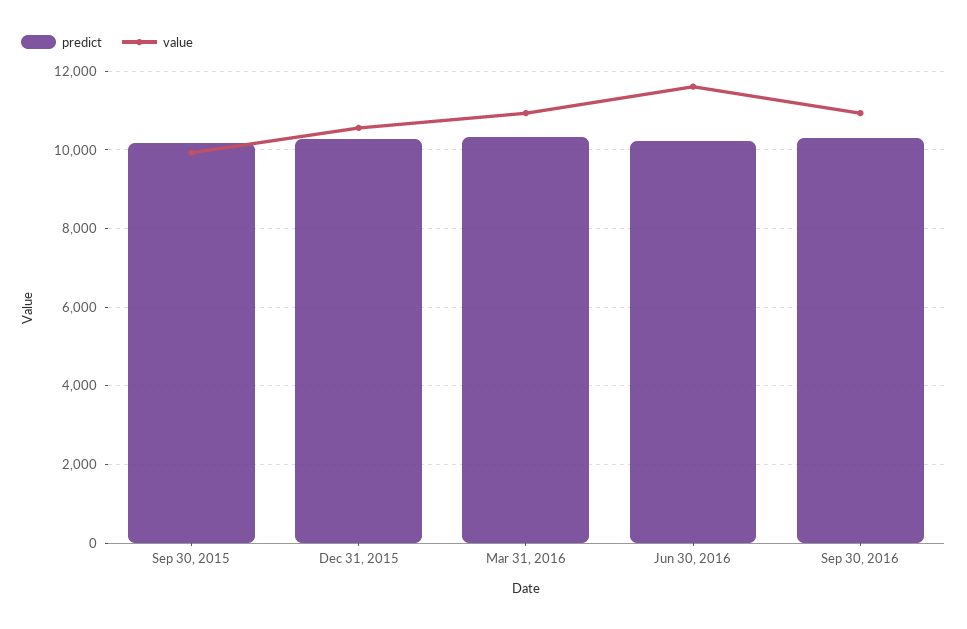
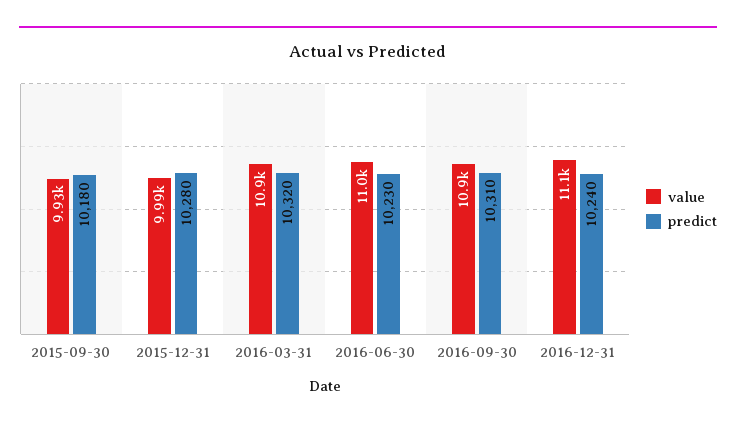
value, Dec 31, 2015: 10600 -> 9990
value, Jun 30, 2016: 11600 -> 11000
value, 2016-12-31: none -> 11100
predict, 2016-12-31: none -> 10240

